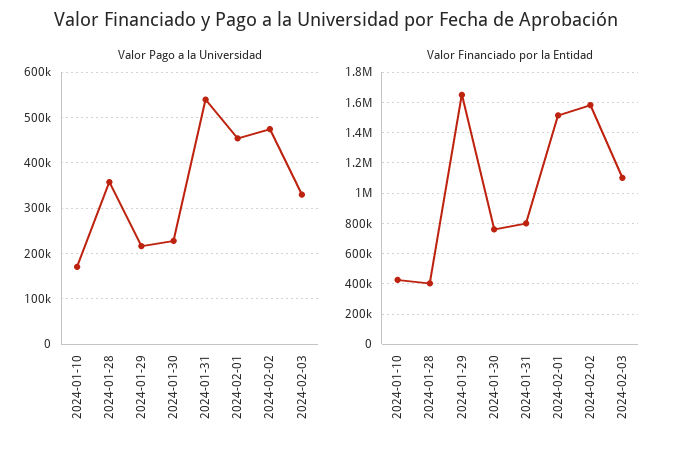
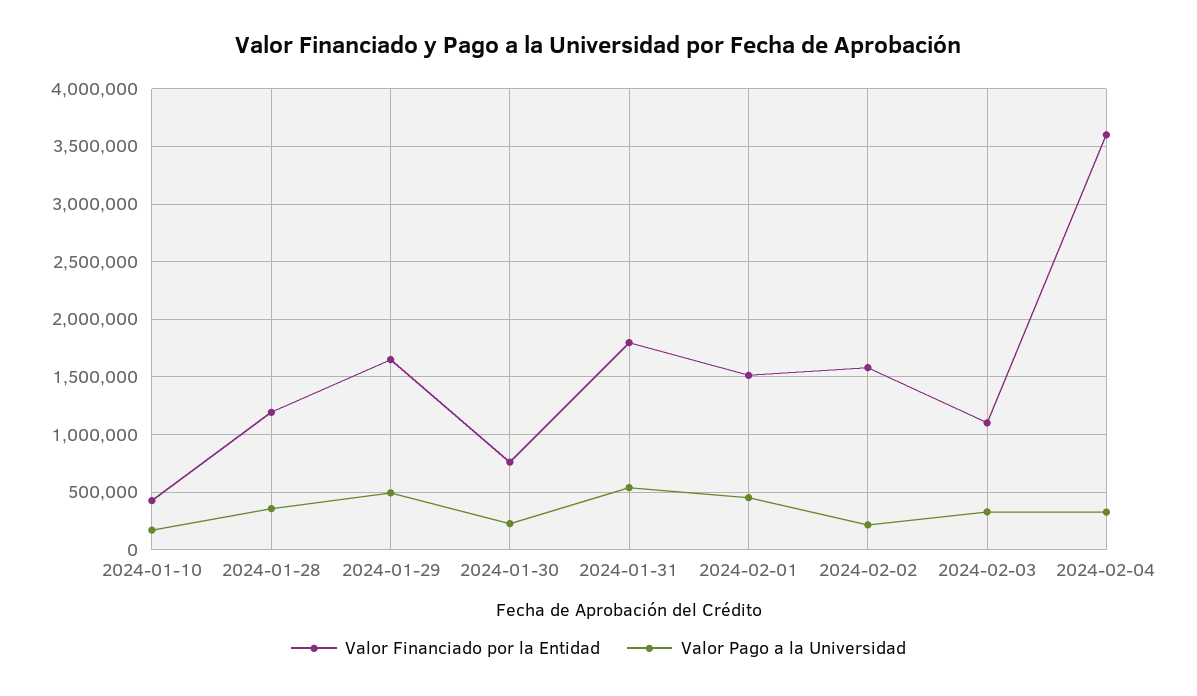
Valor Pago a la Universidad, 2024-01-29: 220000 -> 500000
Valor Pago a la Universidad, 2024-02-02: 480000 -> 200000
Valor Financiado por la Entidad, 2024-01-28: 400000 -> 1200000
Valor Financiado por la Entidad, 2024-01-31: 800000 -> 1800000
Valor Financiado por la Entidad, 2024-02-04: none -> 3600000
Valor Pago a la Universidad, 2024-02-04: none -> 300000

